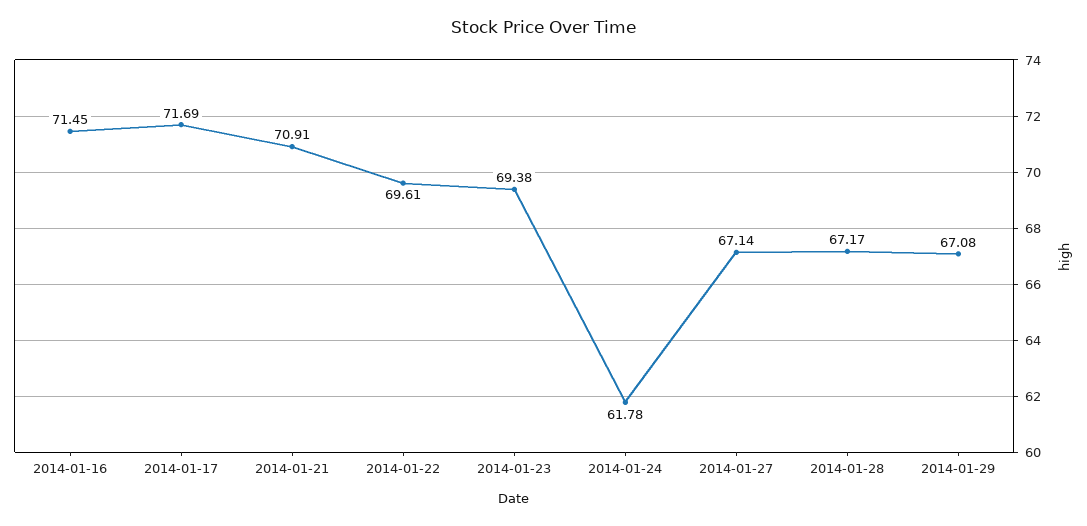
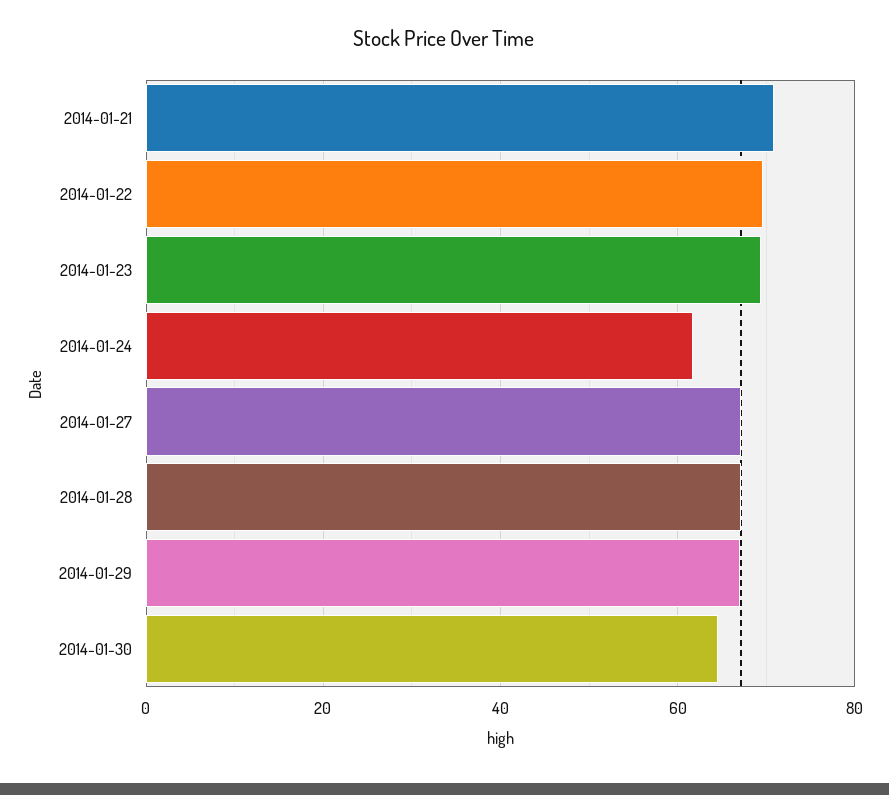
2014-01-16: 71.45 -> none
2014-01-17: 71.69 -> none
2014-01-30: none -> 64

